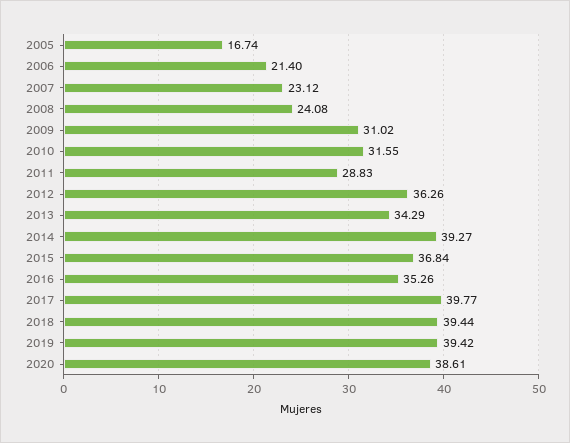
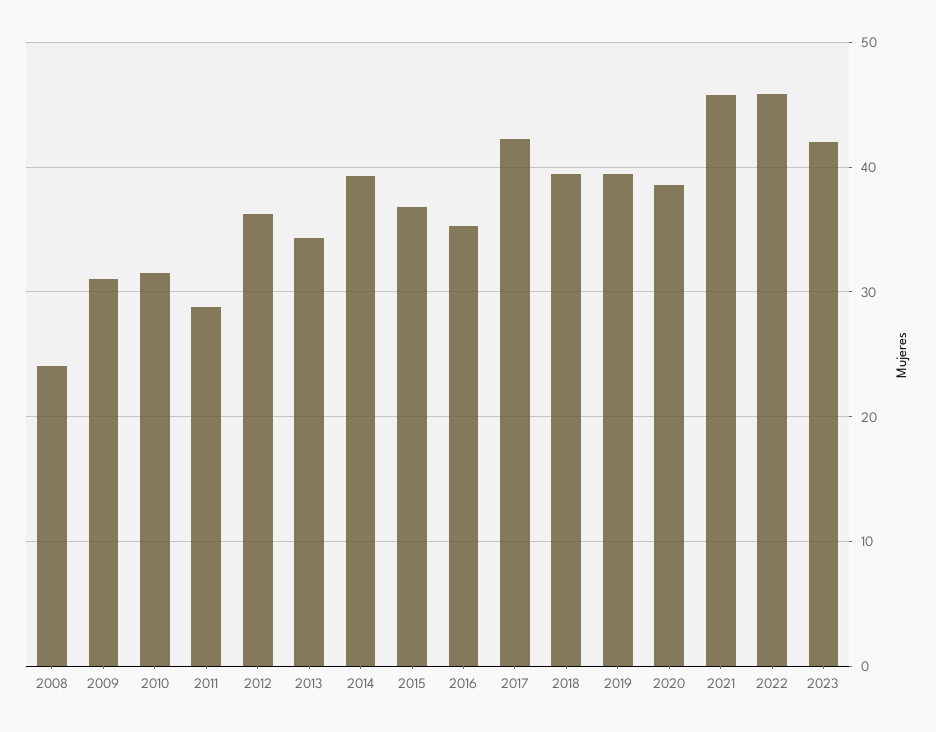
2005: 16.74 -> none
2006: 21.4 -> none
2007: 23.12 -> none
2017: 39.77 -> 42
2021: none -> 46
2022: none -> 46
2023: none -> 42

